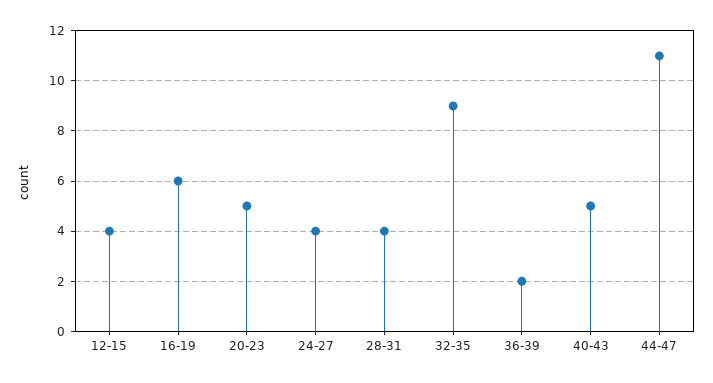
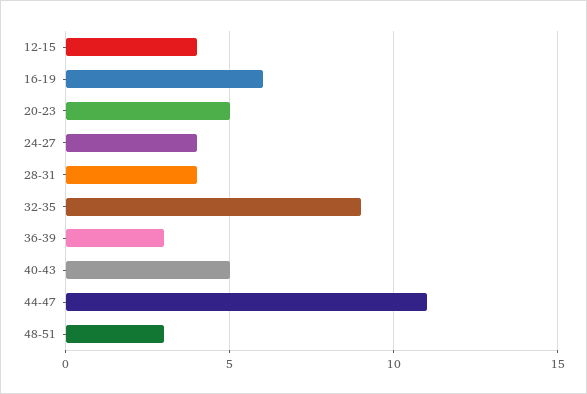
36-39: 2 -> 3
48-51: none -> 3

